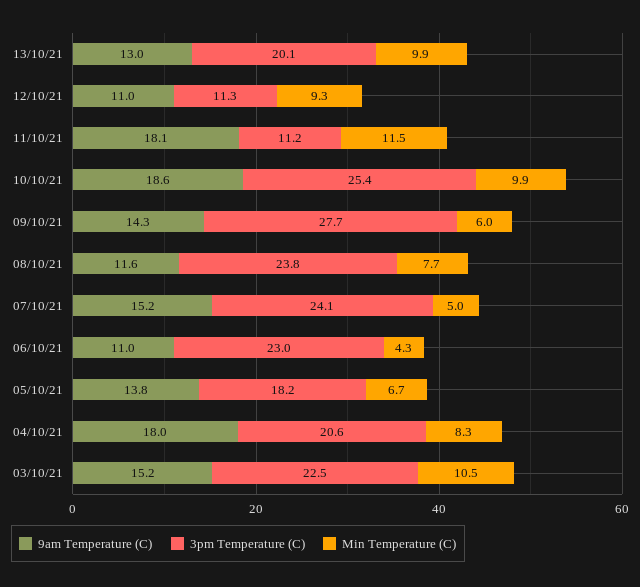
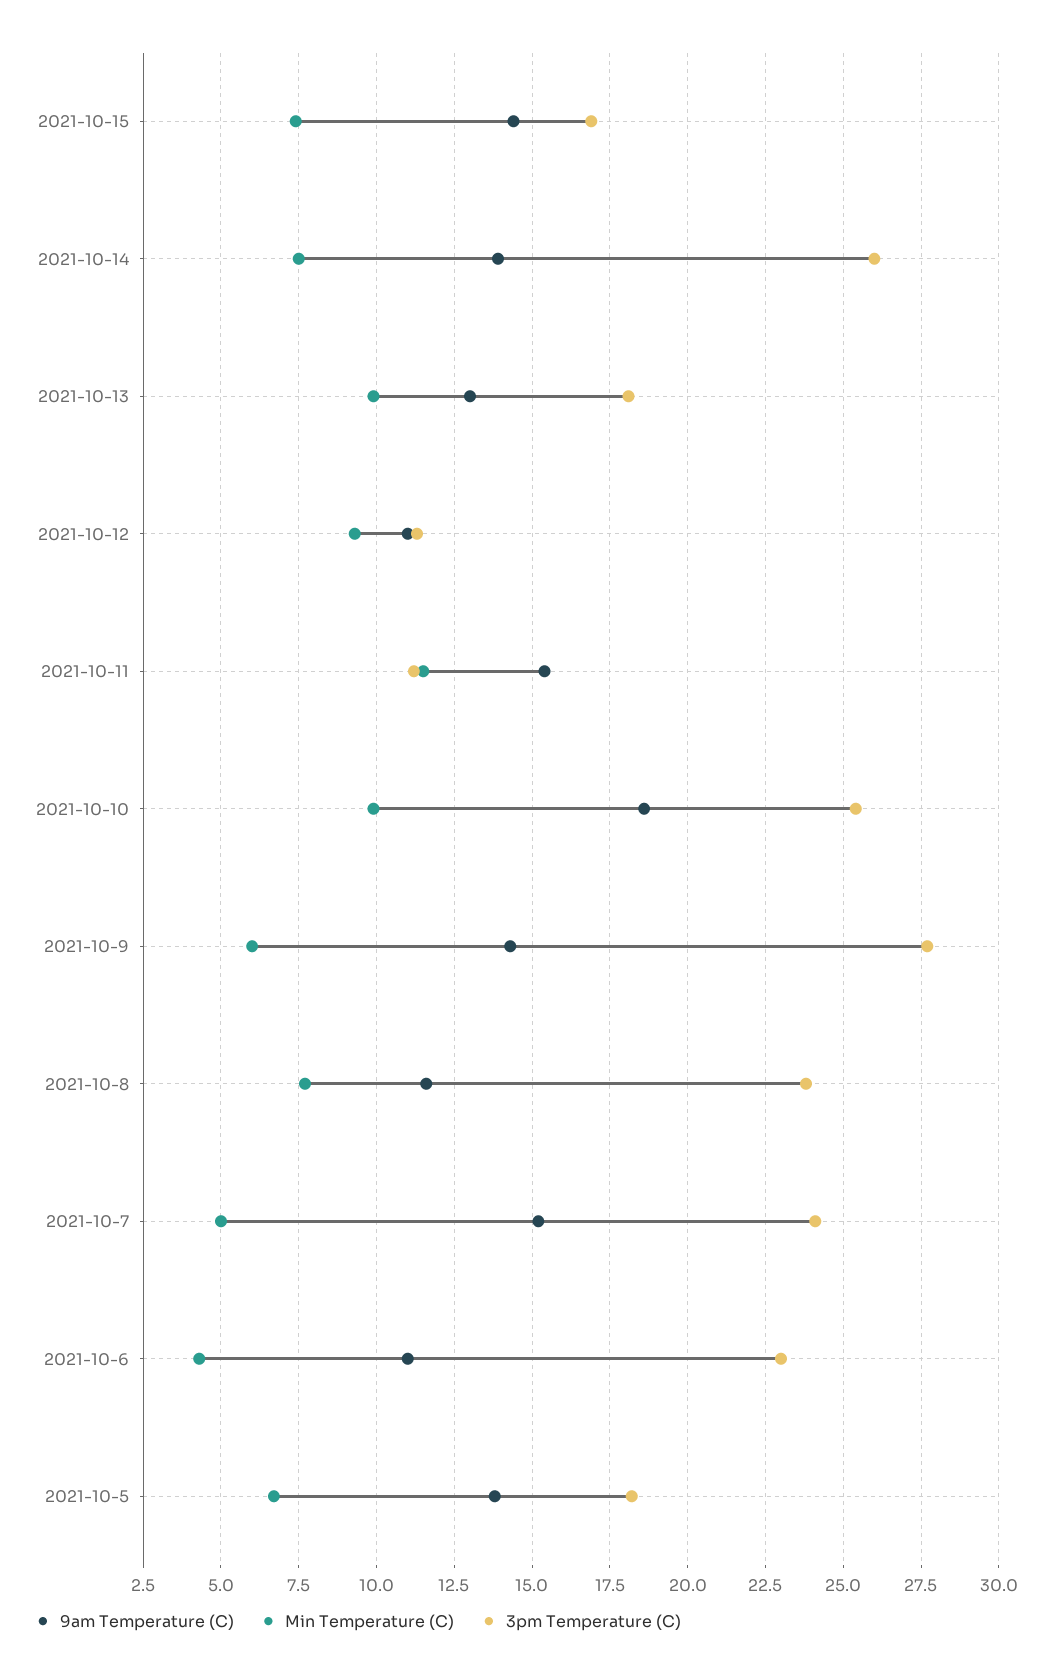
3pm Temperature (C), 13/10/21: 20.1 -> 18
9am Temperature (C), 11/10/21: 18.1 -> 15.5
9am Temperature (C), 04/10/21: 18 -> none
3pm Temperature (C), 04/10/21: 20.6 -> none
Min Temperature (C), 04/10/21: 8.3 -> none
9am Temperature (C), 03/10/21: 15.2 -> none
3pm Temperature (C), 03/10/21: 22.5 -> none
Min Temperature (C), 03/10/21: 10.5 -> none
9am Temperature (C), 2021-10-15: none -> 14.5
Min Temperature (C), 2021-10-15: none -> 7.5
3pm Temperature (C), 2021-10-15: none -> 17
9am Temperature (C), 2021-10-14: none -> 14
Min Temperature (C), 2021-10-14: none -> 7.5
3pm Temperature (C), 2021-10-14: none -> 26

